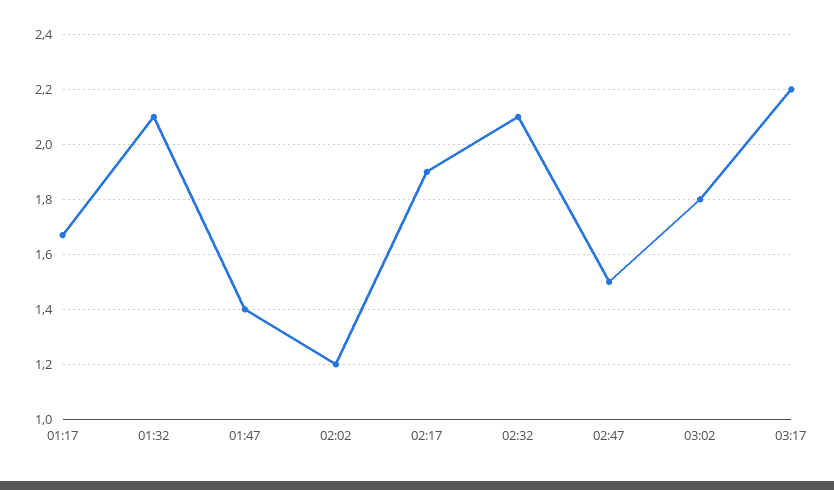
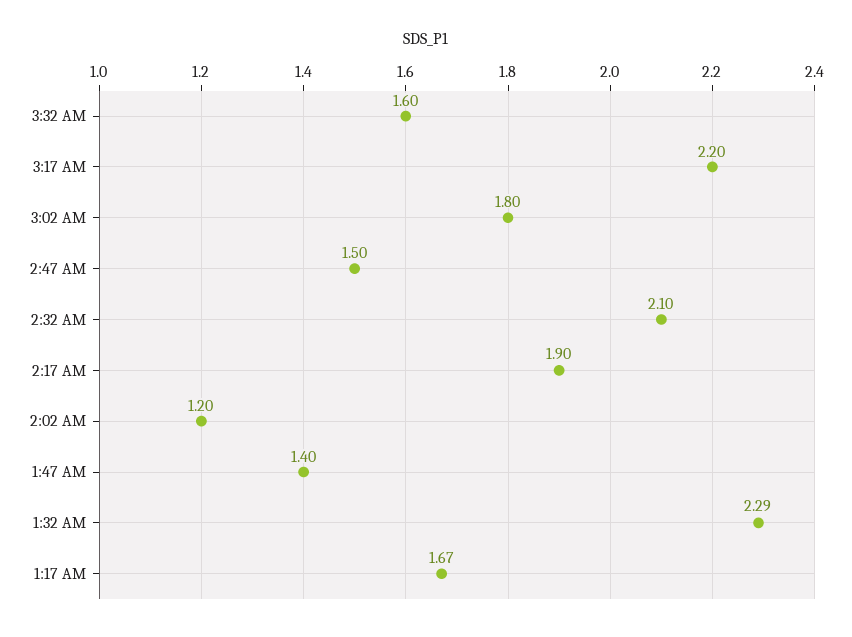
01:32: 2.1 -> 2.29
3:32 AM: none -> 1.6

